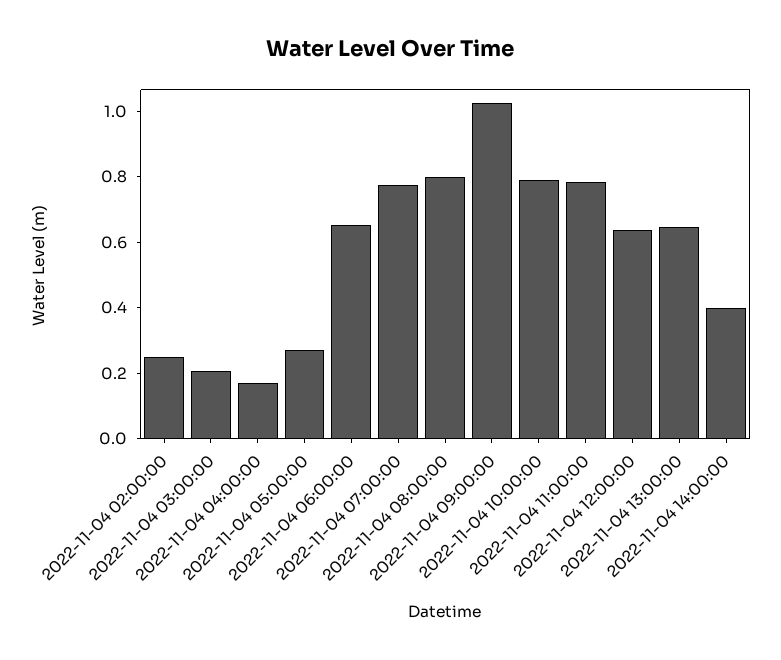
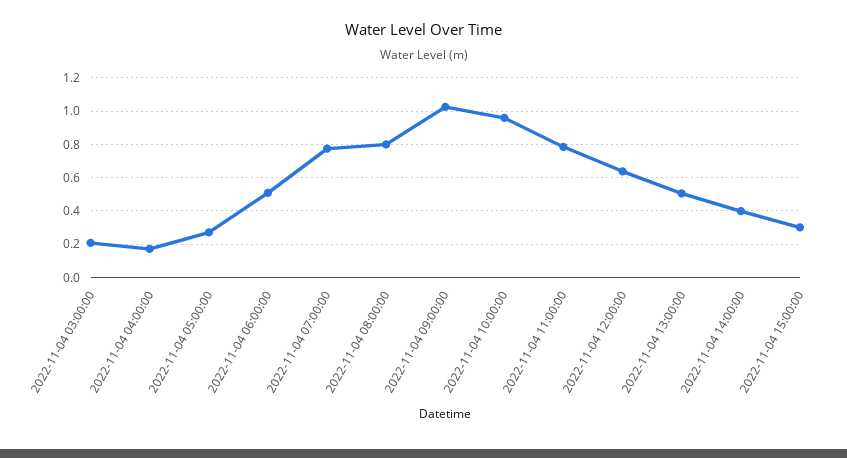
2022-11-04 02:00:00: 0.25 -> none
2022-11-04 06:00:00: 0.65 -> 0.5
2022-11-04 10:00:00: 0.8 -> 0.95
2022-11-04 13:00:00: 0.65 -> 0.5
2022-11-04 15:00:00: none -> 0.3

